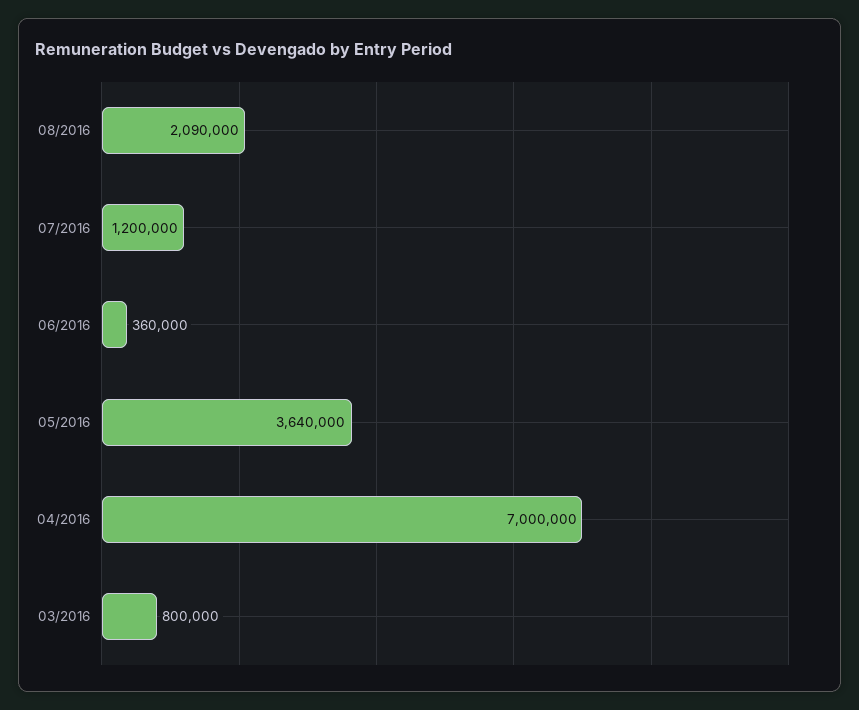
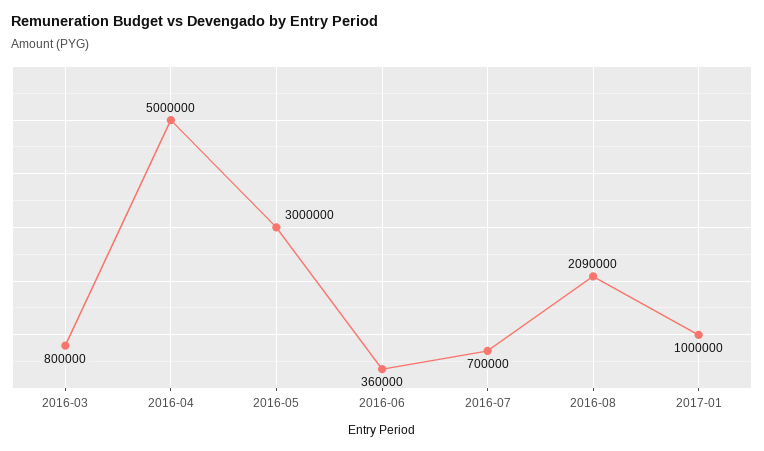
07/2016: 1200000 -> 700000
05/2016: 3640000 -> 3000000
04/2016: 7000000 -> 5000000
2017-01: none -> 1000000

